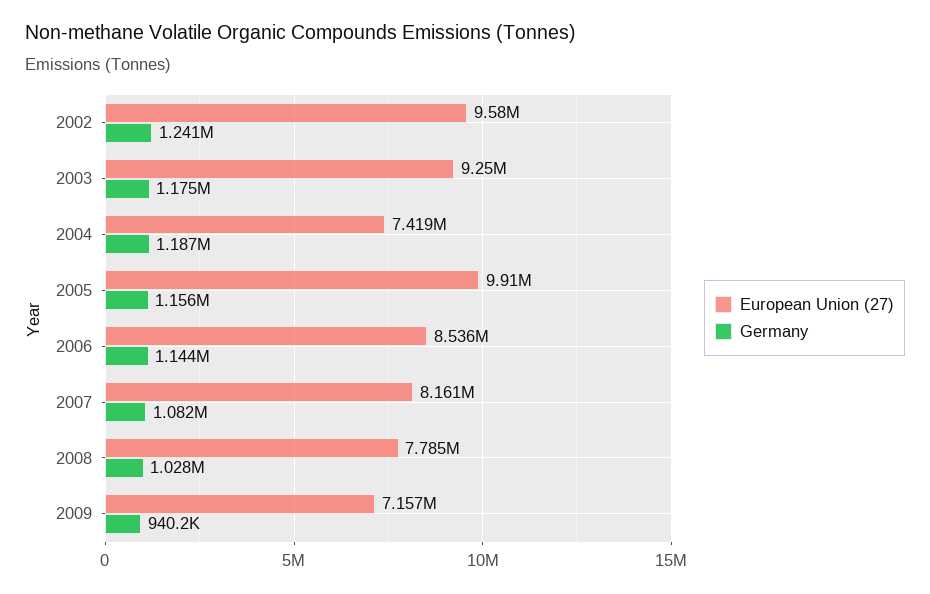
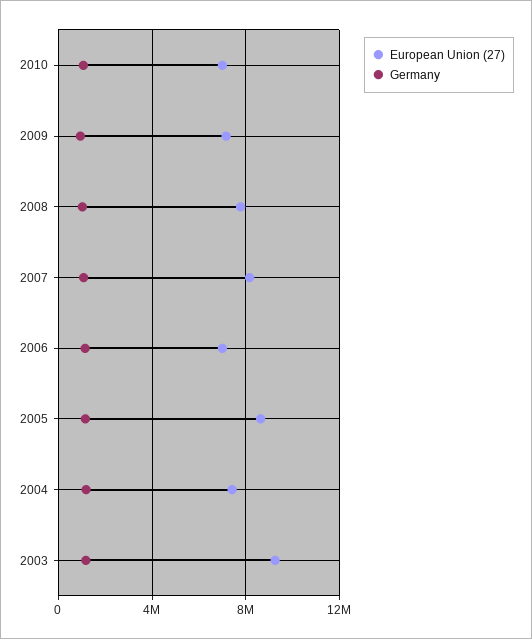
European Union (27), 2002: 9580000 -> none
Germany, 2002: 1241000 -> none
European Union (27), 2005: 9910000 -> 8500000
European Union (27), 2006: 8536000 -> 7000000
European Union (27), 2010: none -> 7000000
Germany, 2010: none -> 1000000

